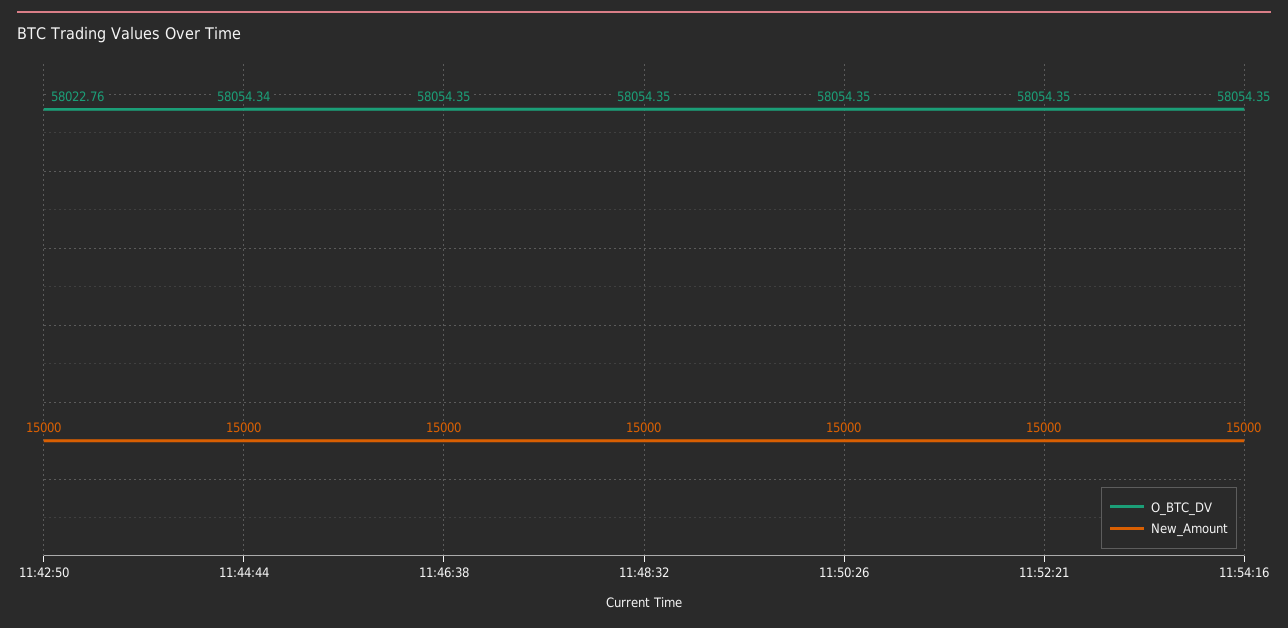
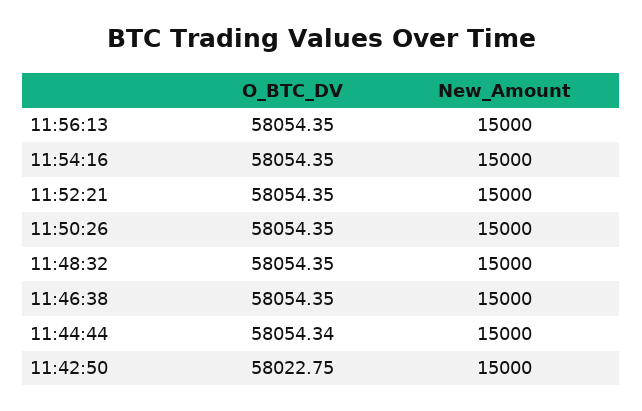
O_BTC_DV, 11:42:50: 58022.76 -> 58022.75
O_BTC_DV, 11:56:13: none -> 58054.35
New_Amount, 11:56:13: none -> 15000

